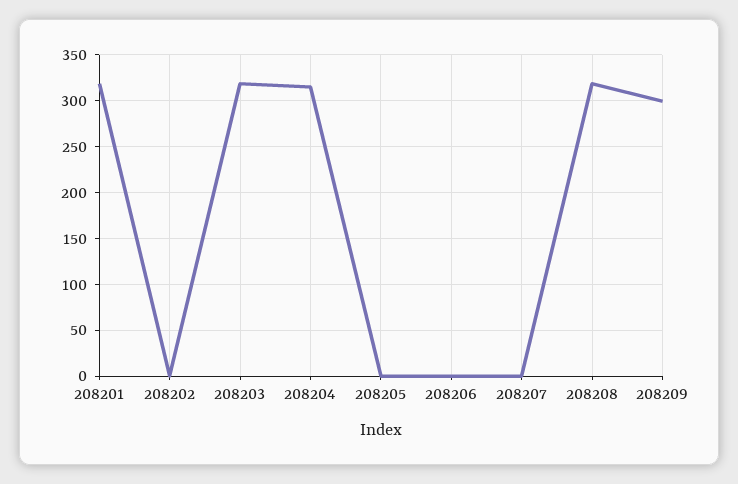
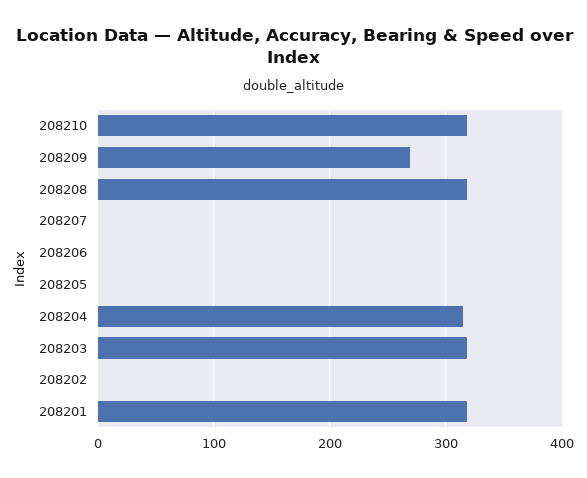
208209: 300 -> 270
208210: none -> 320

